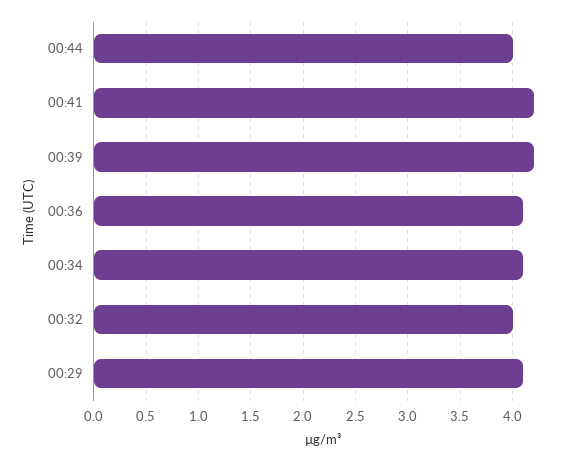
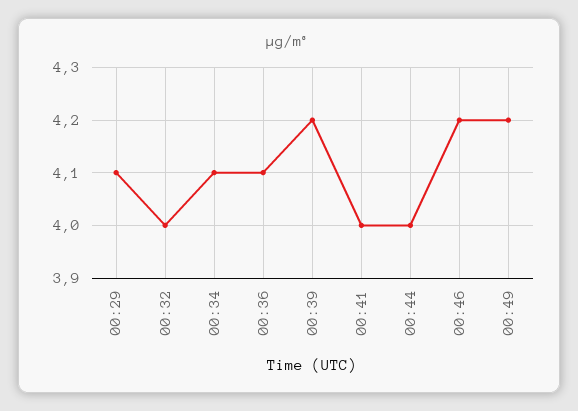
00:41: 4.2 -> 4
00:46: none -> 4.2
00:49: none -> 4.2

